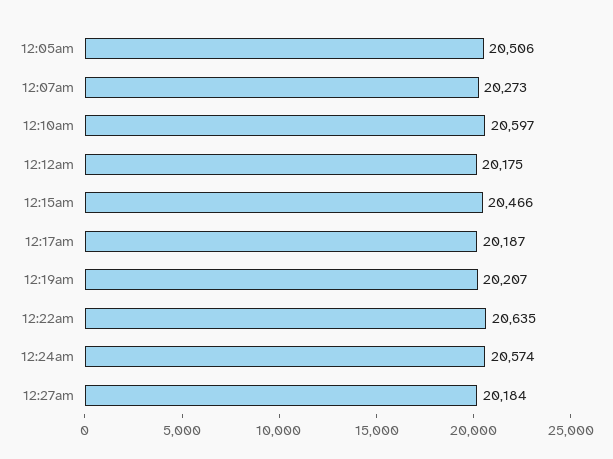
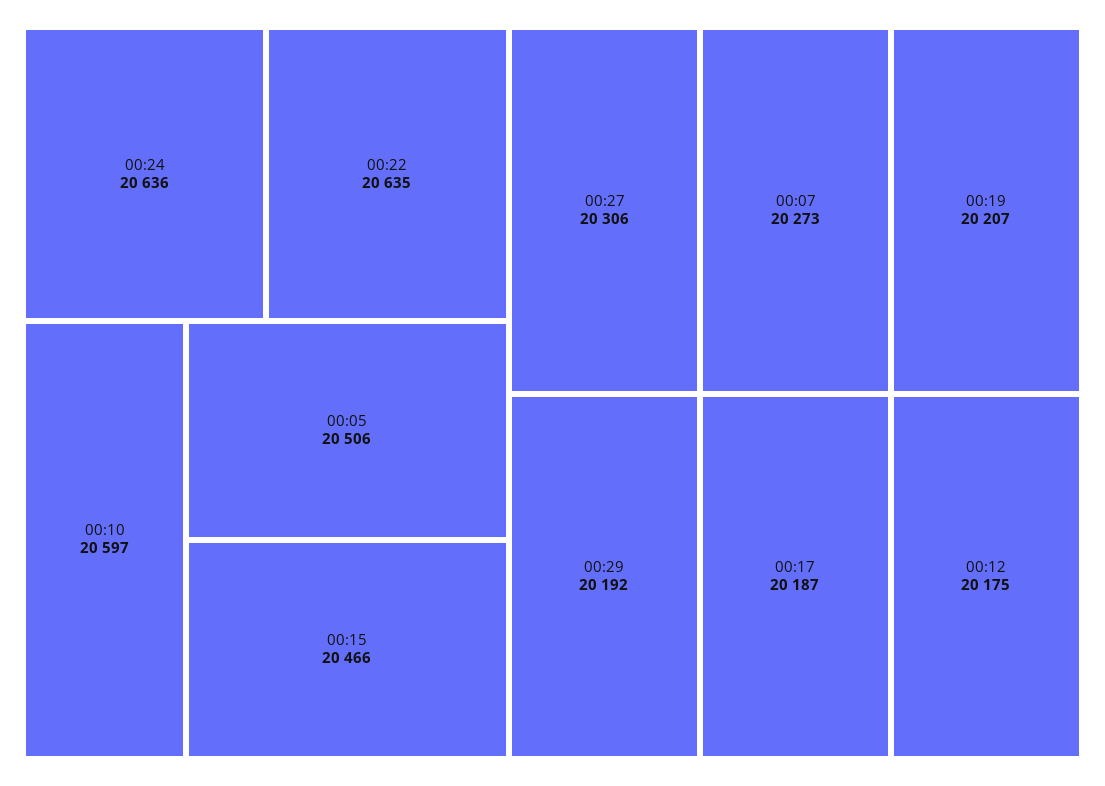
12:24am: 20574 -> 20636
12:27am: 20184 -> 20306
00:29: none -> 20192

